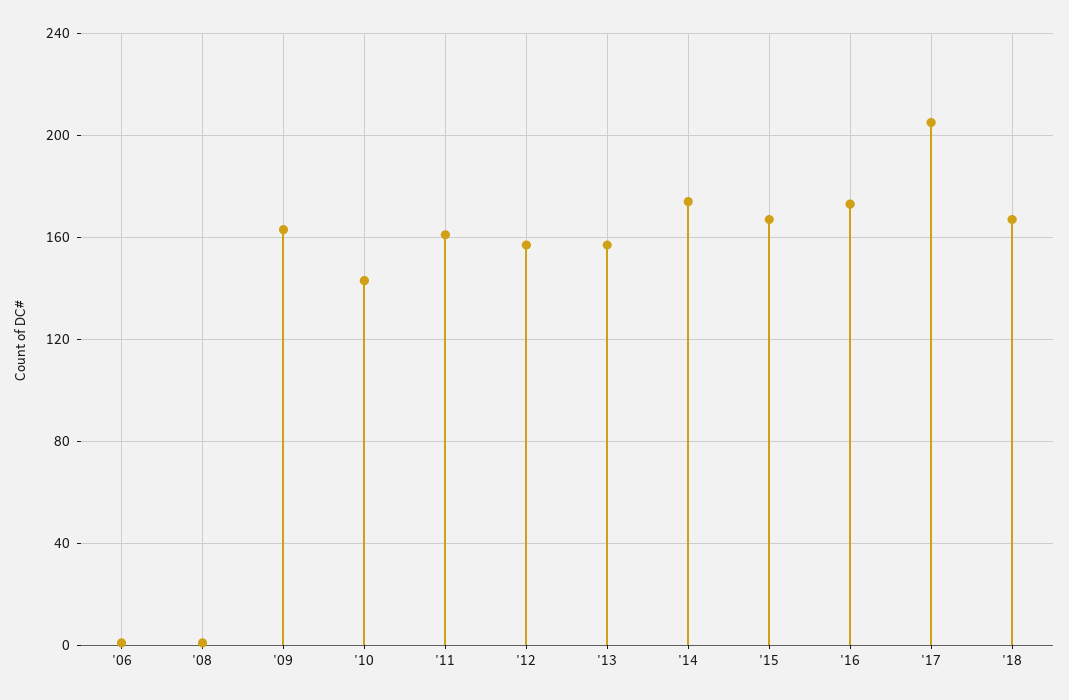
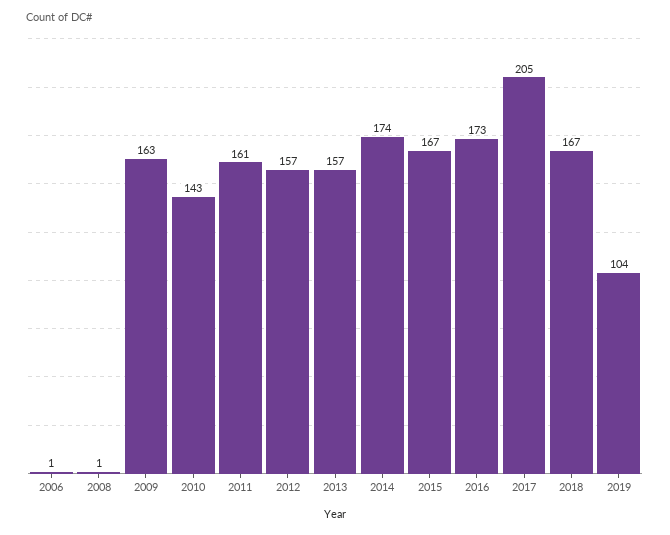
2019: none -> 104

